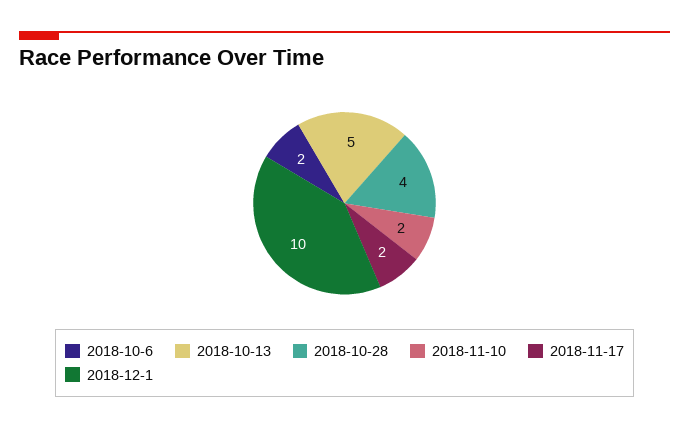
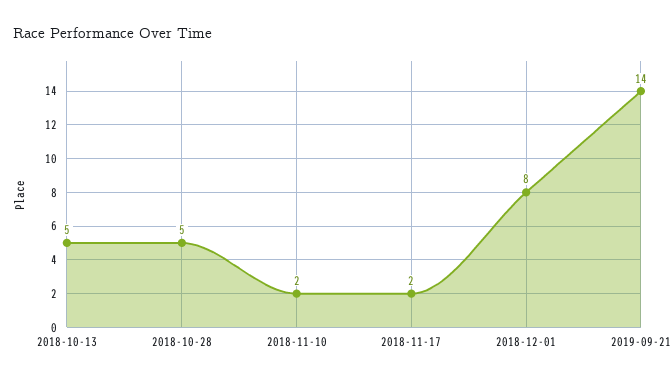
2018-10-6: 2 -> none
2018-10-28: 4 -> 5
2018-12-1: 10 -> 8
2019-09-21: none -> 14

